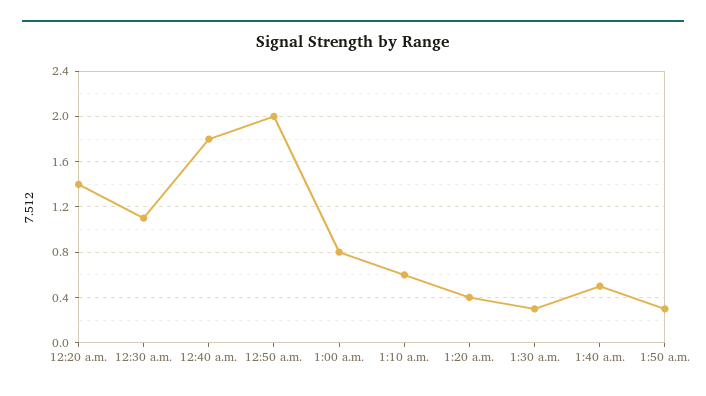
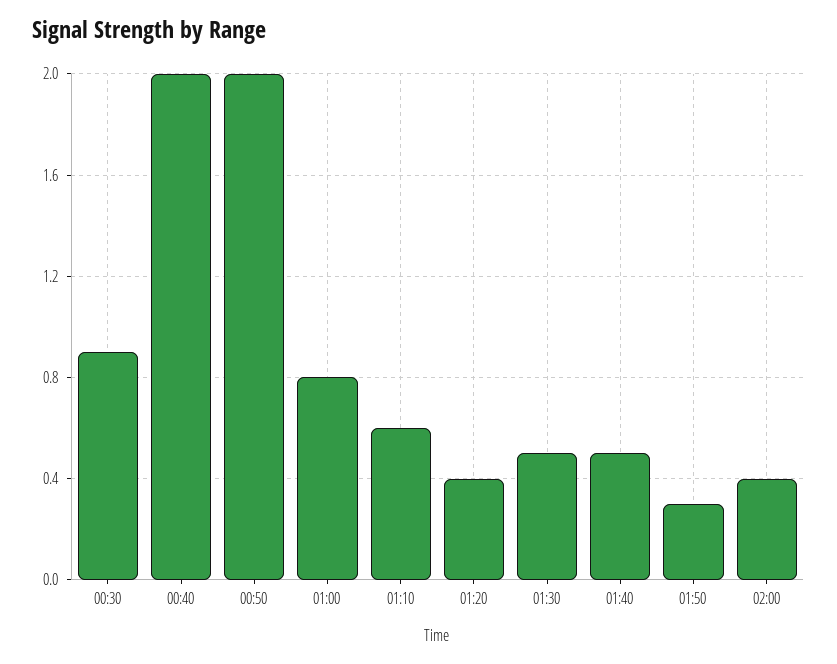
12:20 a.m.: 1.4 -> none
12:30 a.m.: 1.1 -> 0.9
12:40 a.m.: 1.8 -> 2
1:30 a.m.: 0.3 -> 0.5
02:00: none -> 0.4

